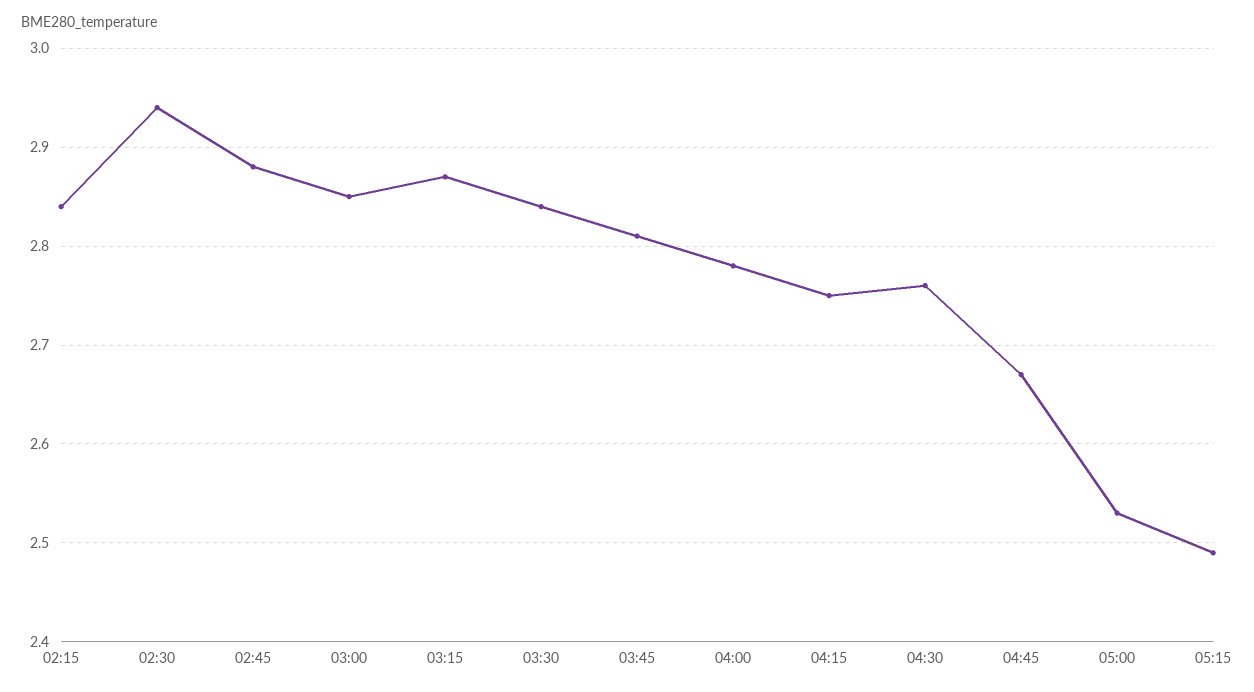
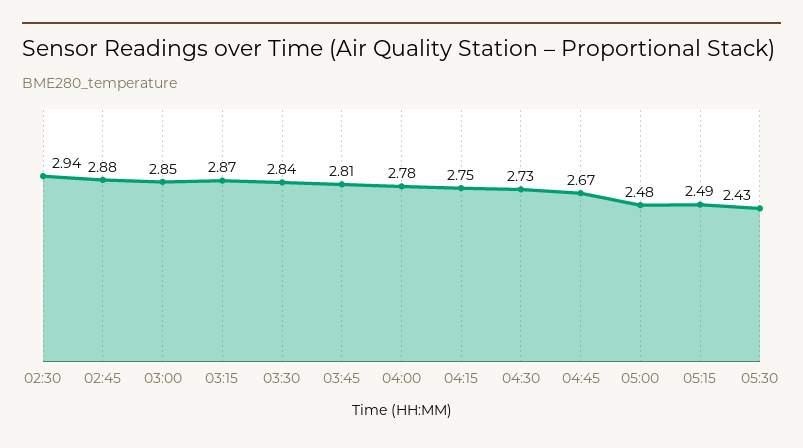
02:15: 2.84 -> none
04:30: 2.76 -> 2.73
05:00: 2.53 -> 2.48
05:30: none -> 2.43

